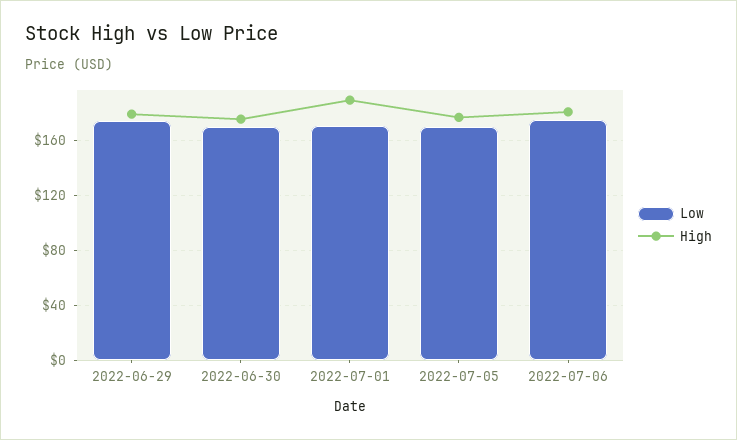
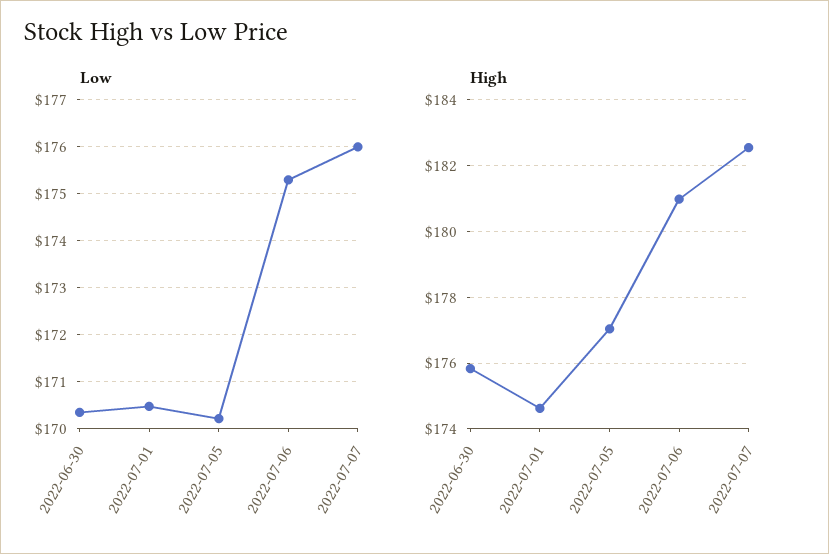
Low, 2022-06-29: 175 -> none
High, 2022-06-29: 180 -> none
High, 2022-07-01: 190 -> 174.6
Low, 2022-07-07: none -> 176
High, 2022-07-07: none -> 182.6

